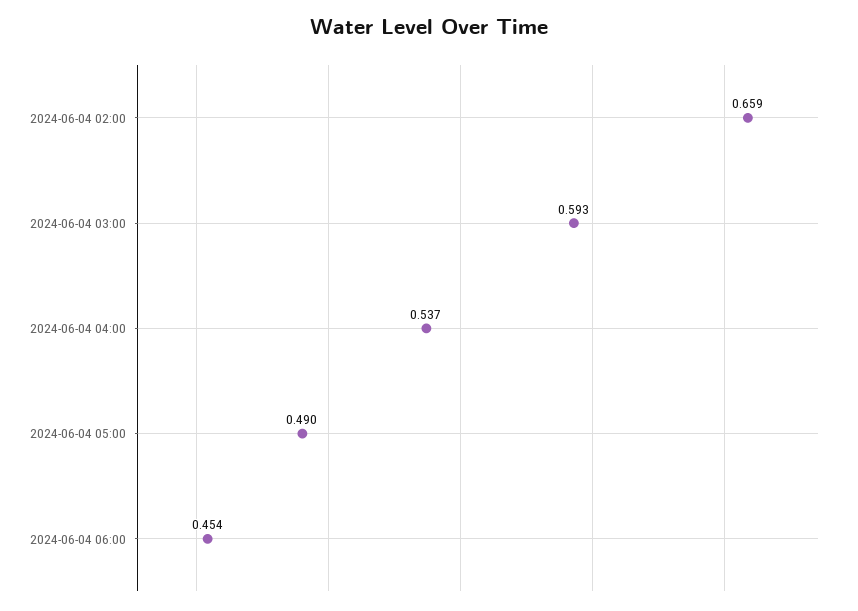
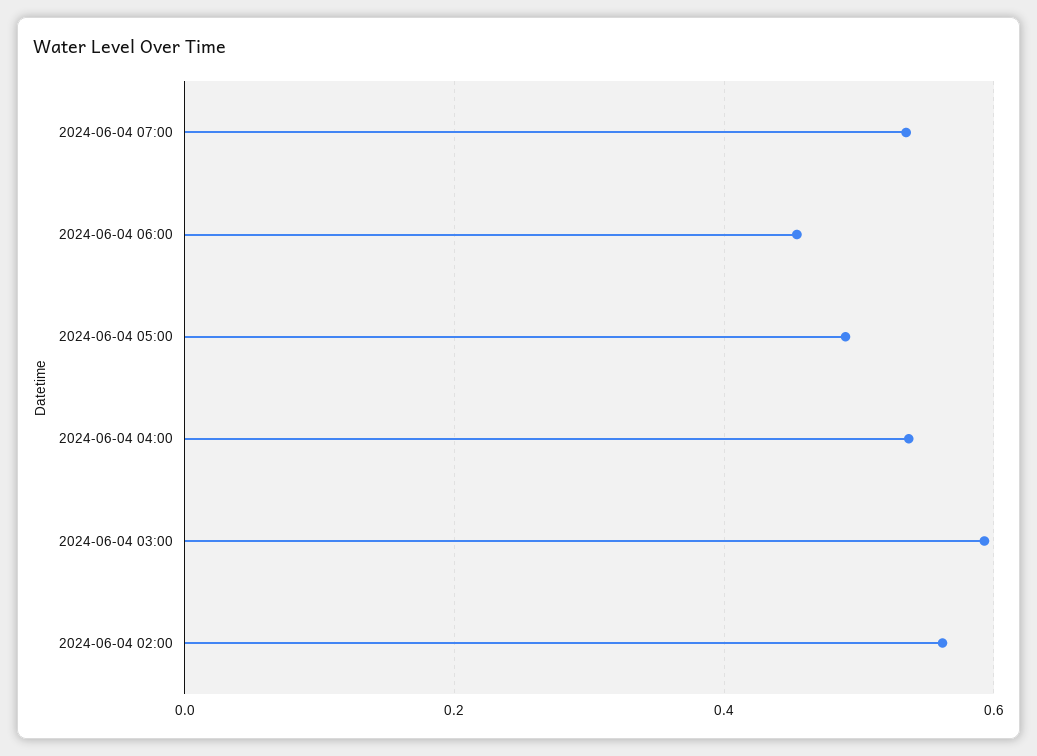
2024-06-04 02:00: 0.659 -> 0.56
2024-06-04 07:00: none -> 0.54

